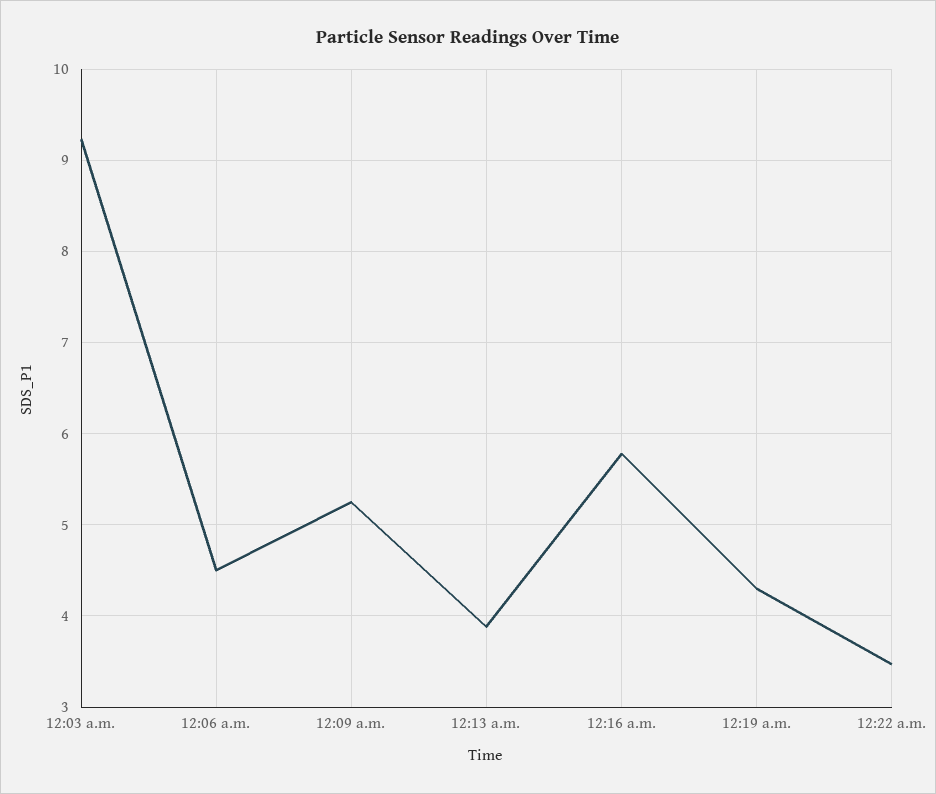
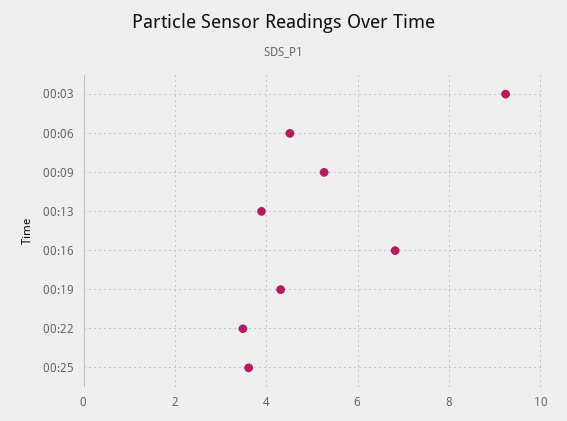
12:16 a.m.: 5.8 -> 6.8
00:25: none -> 3.6

